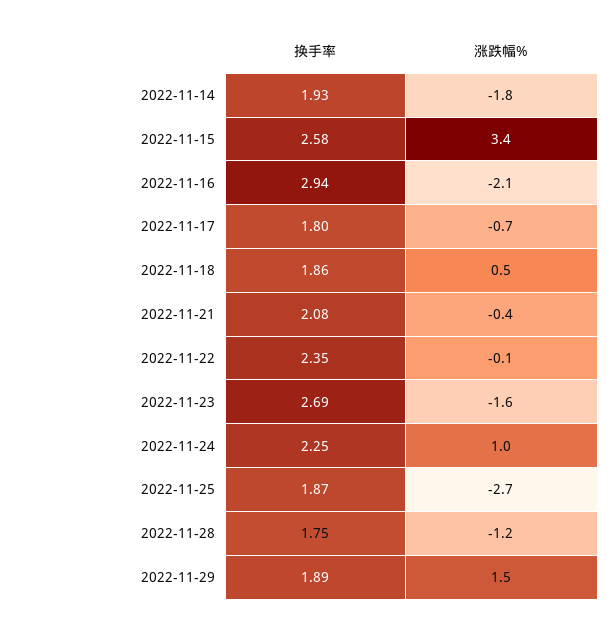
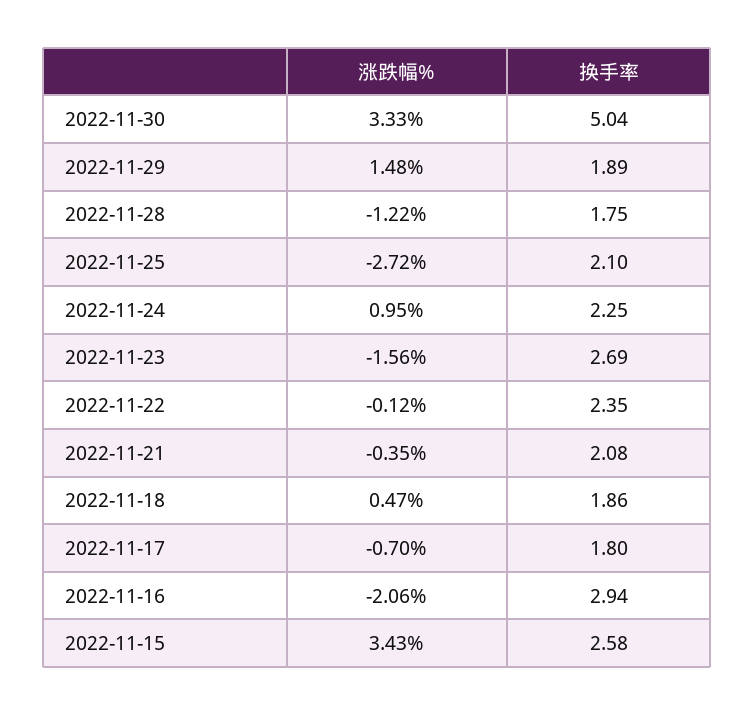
换手率, 2022-11-14: 1.93 -> none
涨跌幅%, 2022-11-14: -1.8 -> none
换手率, 2022-11-25: 1.87 -> 2.1
涨跌幅%, 2022-11-30: none -> 3.33
换手率, 2022-11-30: none -> 5.04

